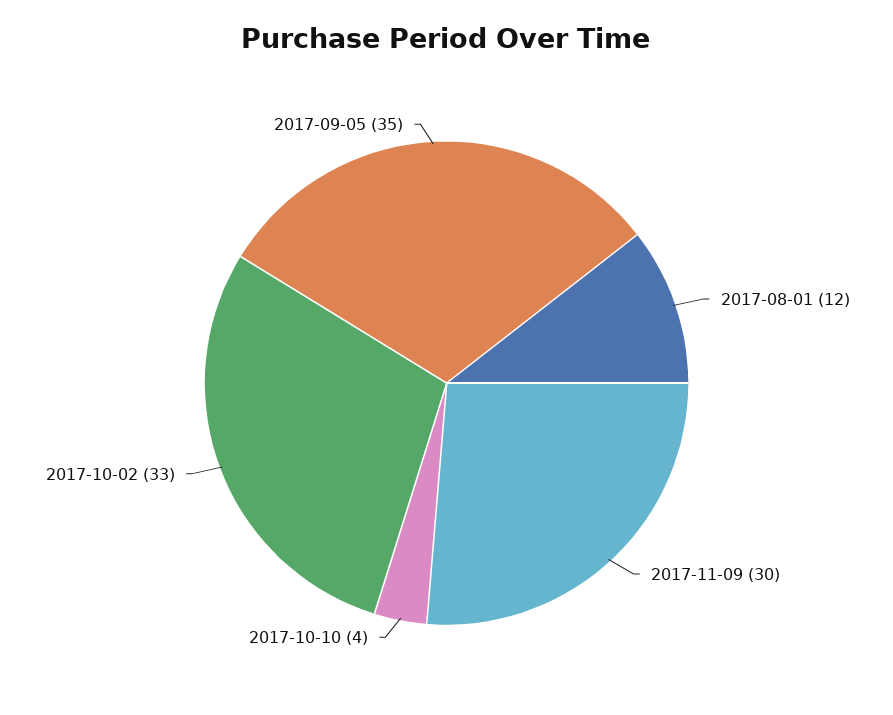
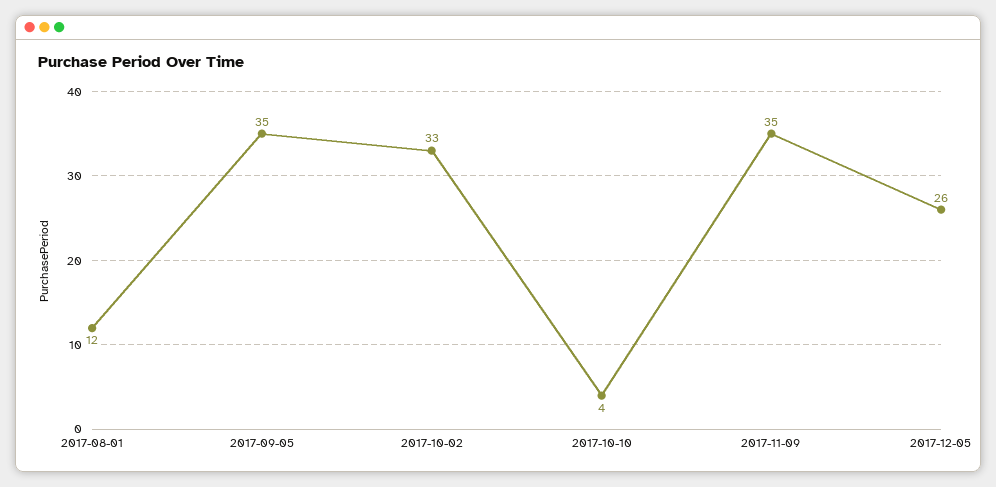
2017-11-09: 30 -> 35
2017-12-05: none -> 26

